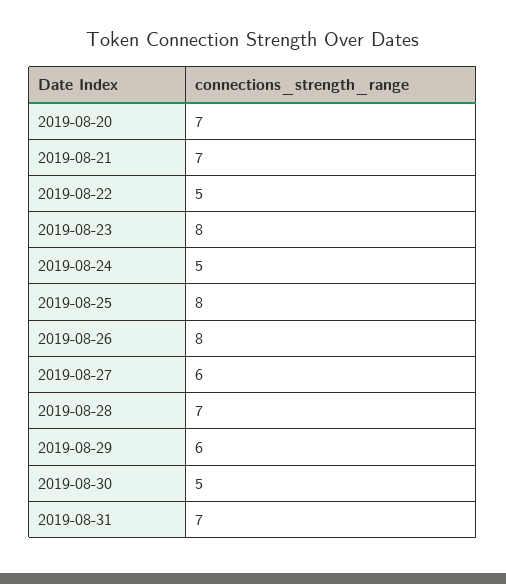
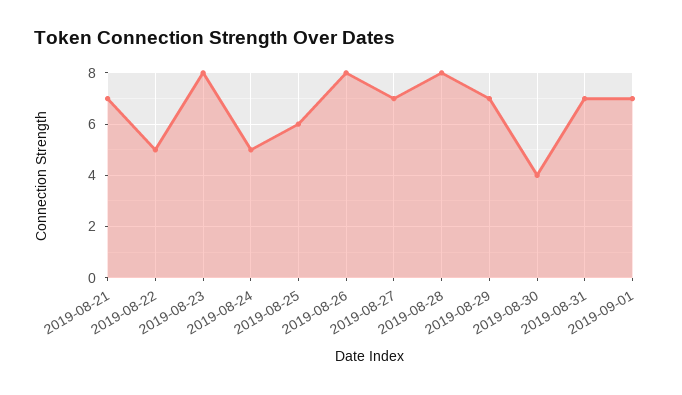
2019-08-20: 7 -> none
2019-08-25: 8 -> 6
2019-08-27: 6 -> 7
2019-08-28: 7 -> 8
2019-08-29: 6 -> 7
2019-08-30: 5 -> 4
2019-09-01: none -> 7

